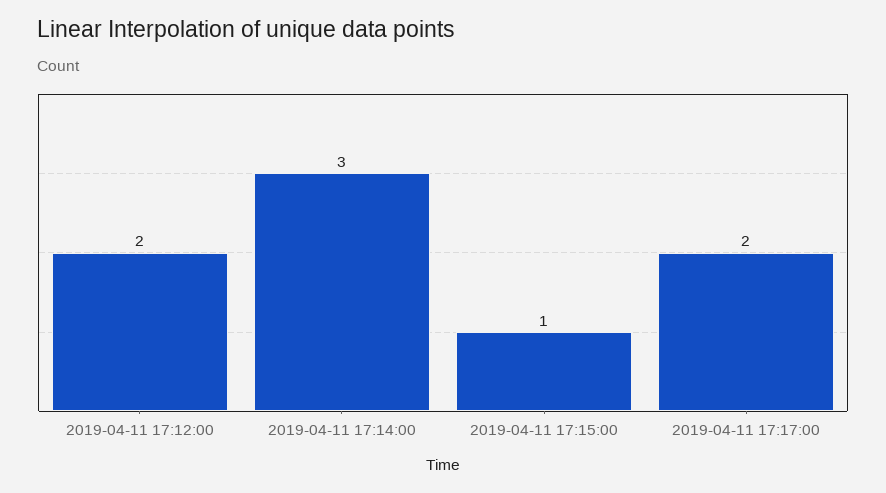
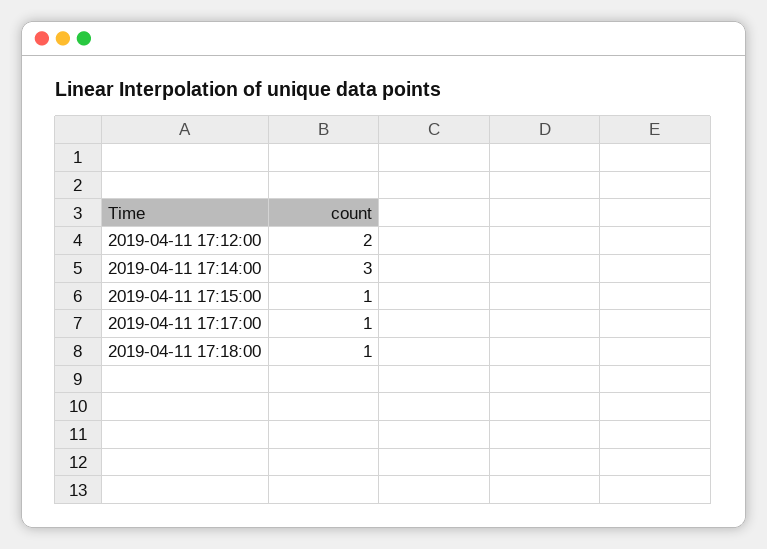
2019-04-11 17:17:00: 2 -> 1
2019-04-11 17:18:00: none -> 1

